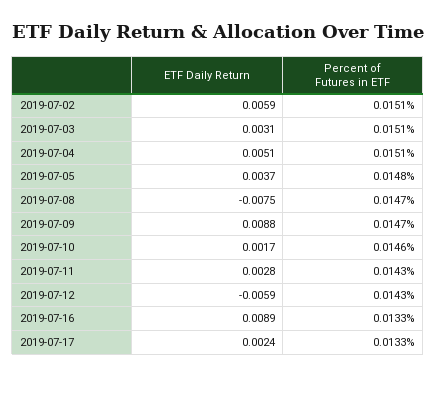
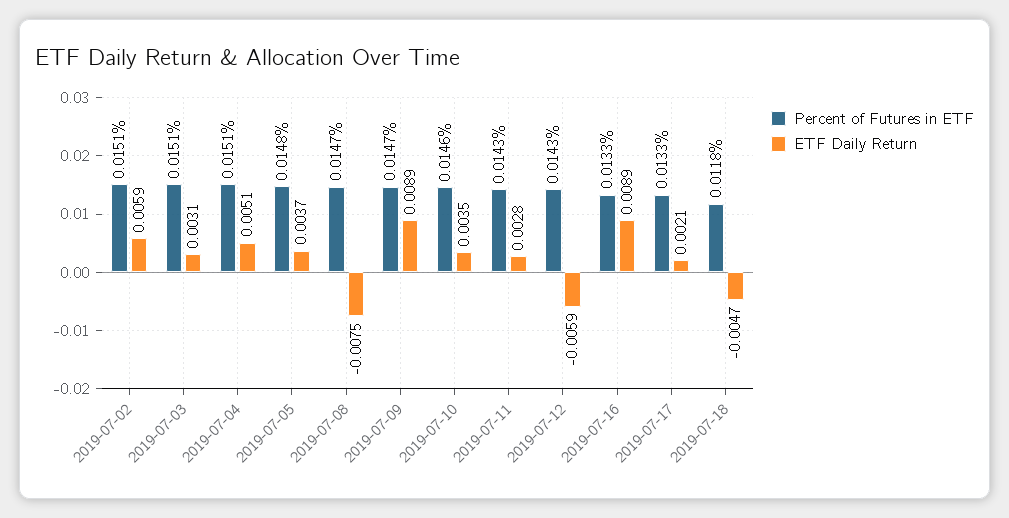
ETF Daily Return, 2019-07-09: 0.0088 -> 0.0089
ETF Daily Return, 2019-07-10: 0.0017 -> 0.0035
ETF Daily Return, 2019-07-17: 0.0024 -> 0.0021
Percent of Futures in ETF, 2019-07-18: none -> 0.0118
ETF Daily Return, 2019-07-18: none -> -0.0047

